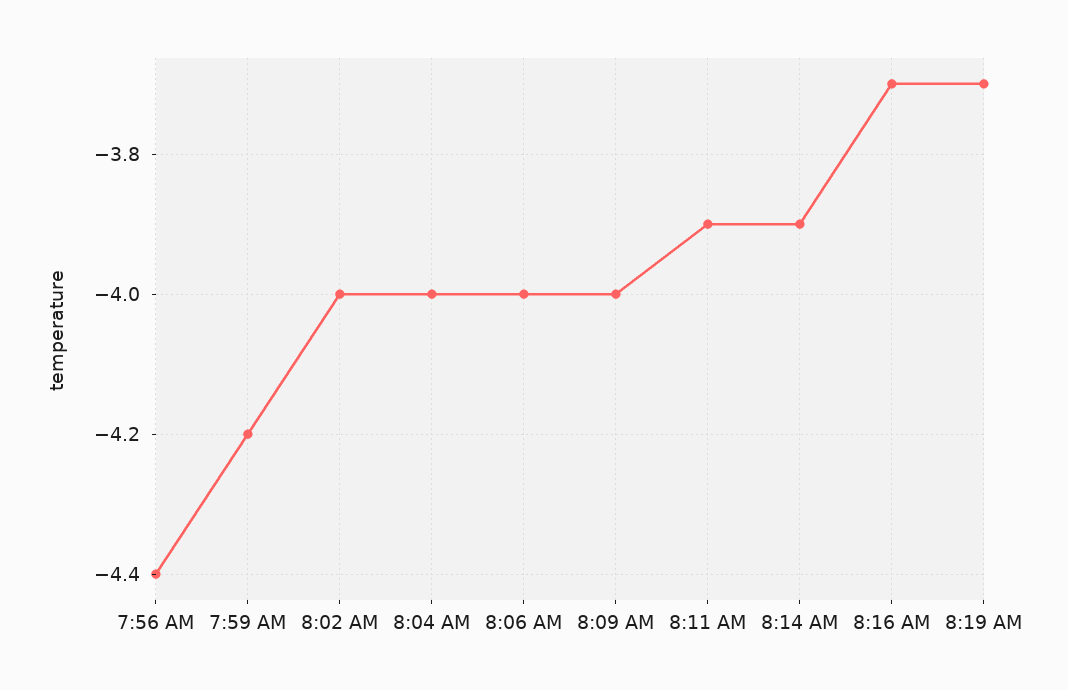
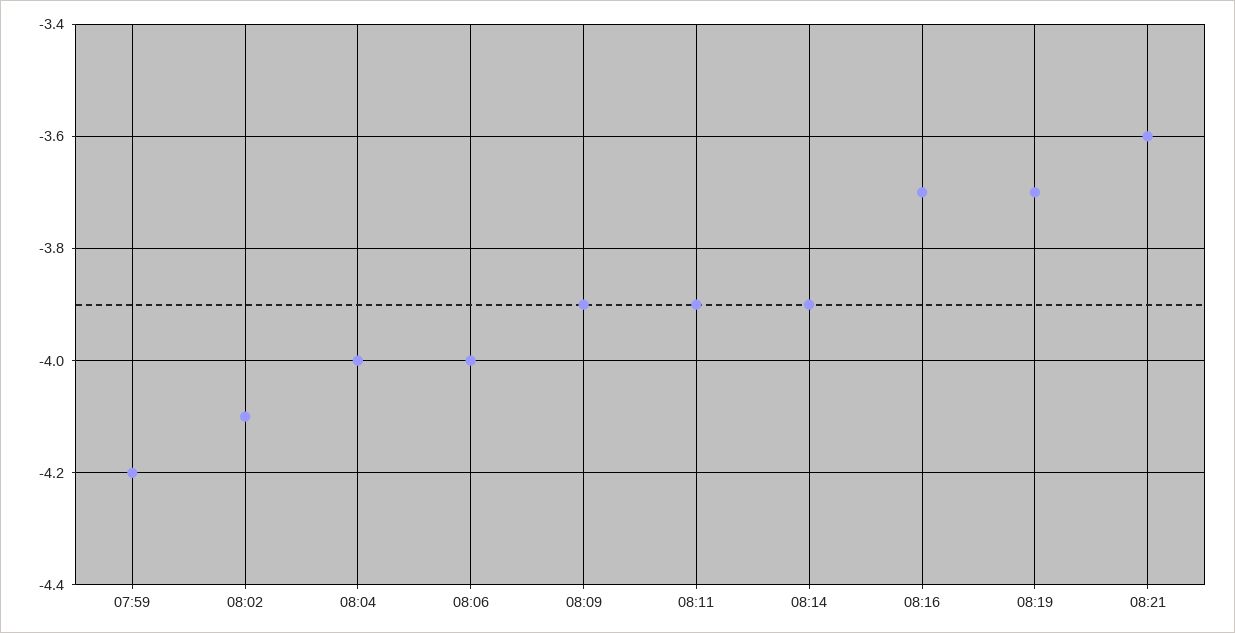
7:56 AM: -4.4 -> none
8:02 AM: -4 -> -4.1
8:09 AM: -4 -> -3.9
08:21: none -> -3.6

